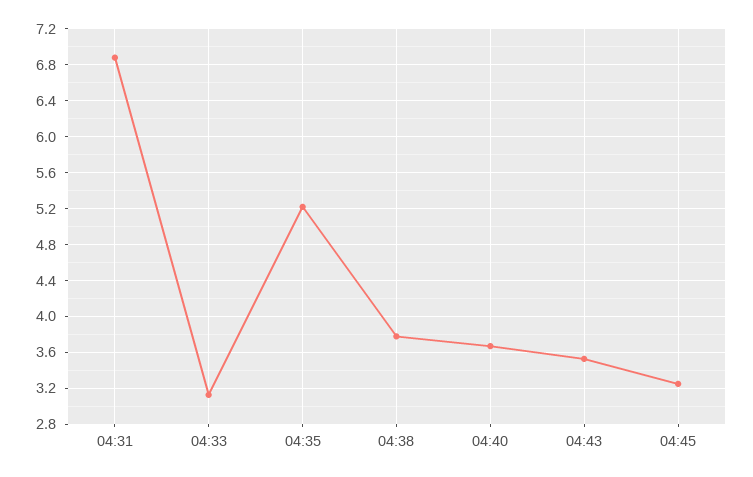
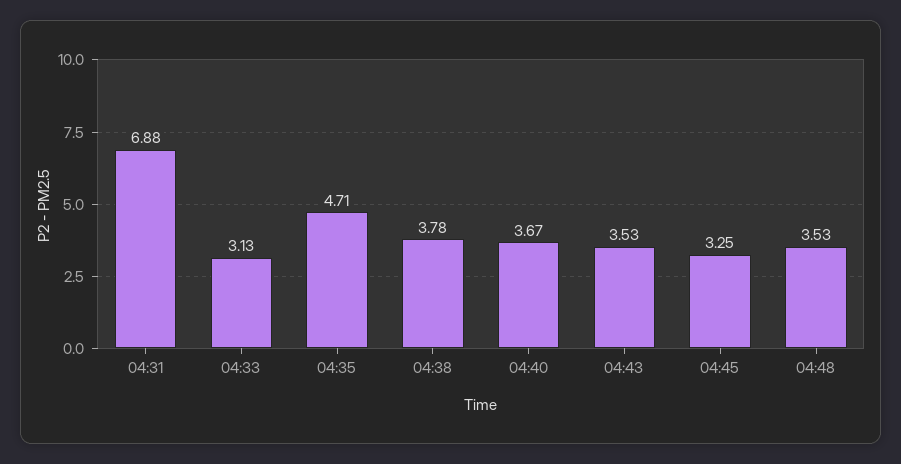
04:35: 5.2 -> 4.71
04:48: none -> 3.53

